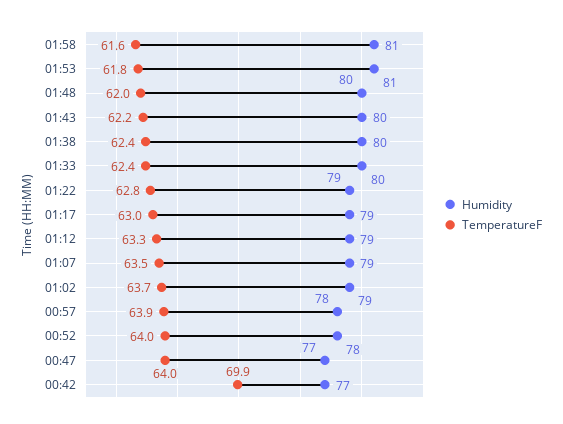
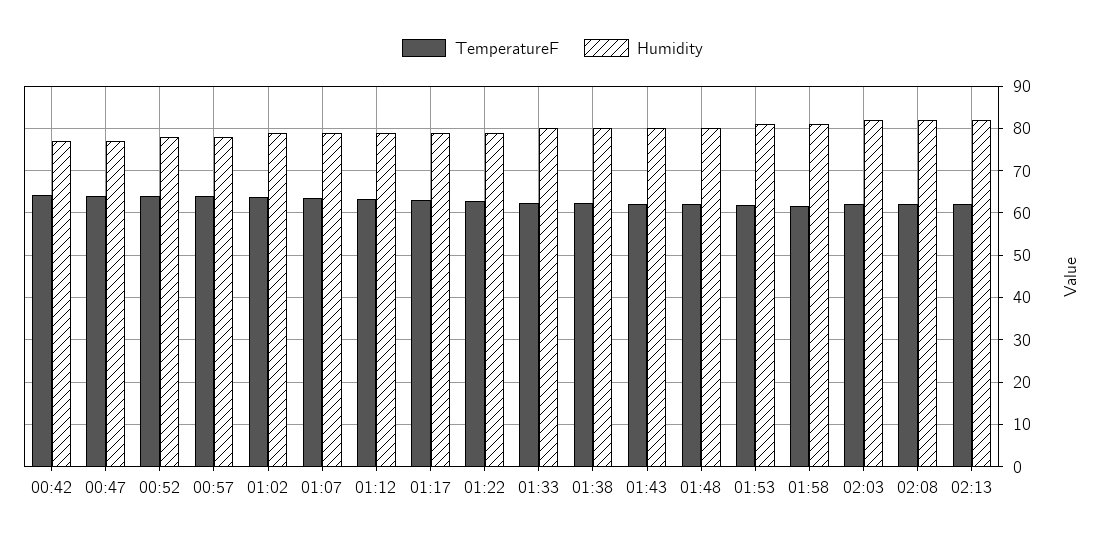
TemperatureF, 00:42: 69.9 -> 64
TemperatureF, 02:03: none -> 62
Humidity, 02:03: none -> 82
TemperatureF, 02:08: none -> 62
Humidity, 02:08: none -> 82
TemperatureF, 02:13: none -> 62
Humidity, 02:13: none -> 82

